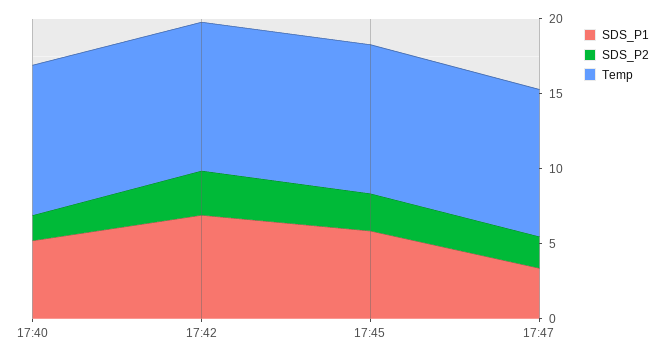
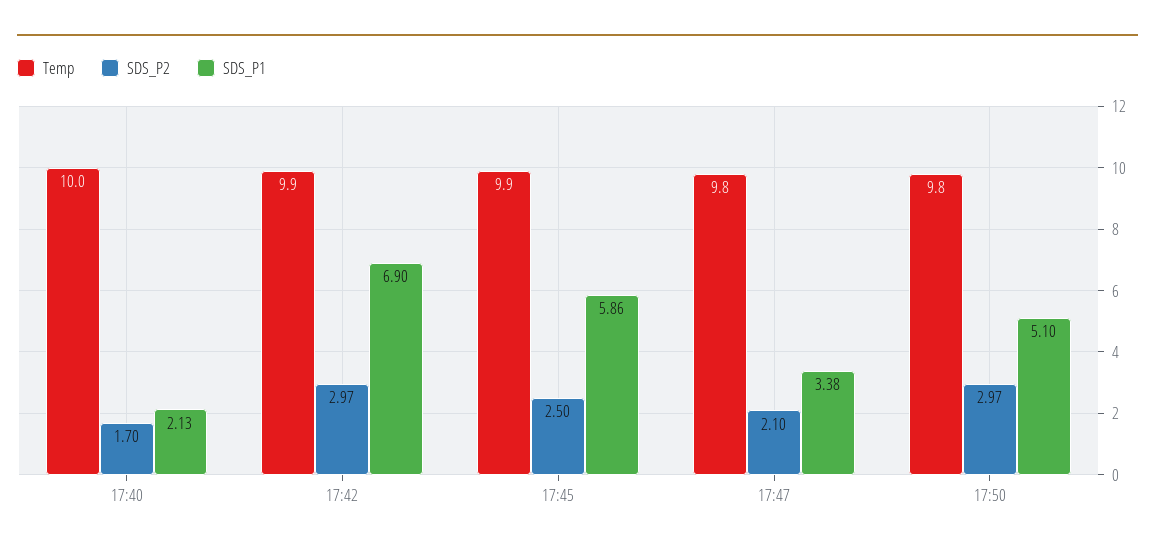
SDS_P1, 17:40: 5 -> 2.13
Temp, 17:50: none -> 9.8
SDS_P2, 17:50: none -> 2.97
SDS_P1, 17:50: none -> 5.1

